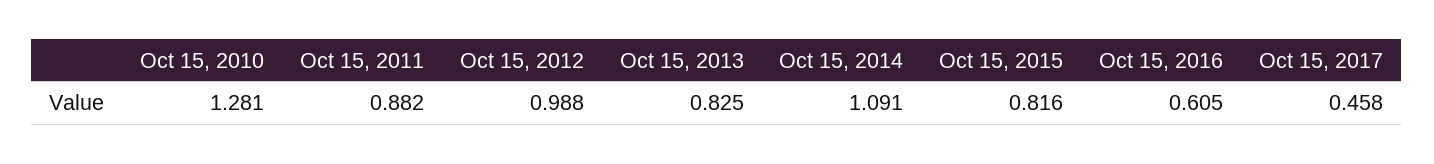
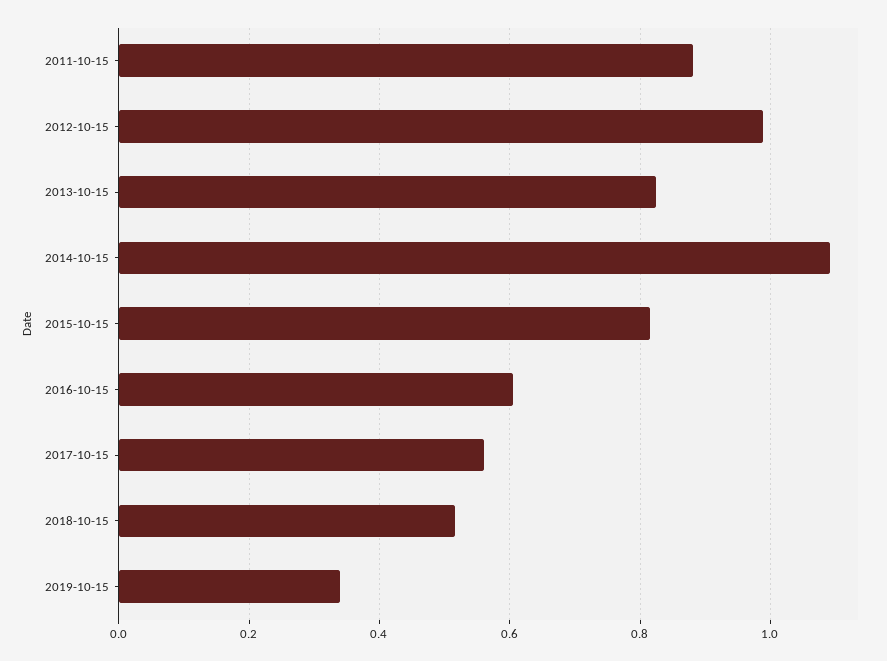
Oct 15, 2010: 1.281 -> none
Oct 15, 2017: 0.458 -> 0.56
2018-10-15: none -> 0.52
2019-10-15: none -> 0.34

